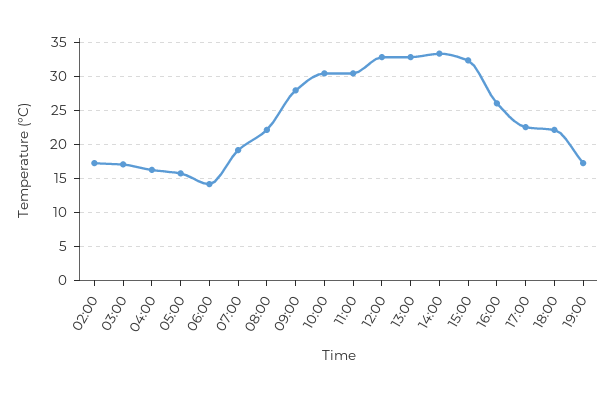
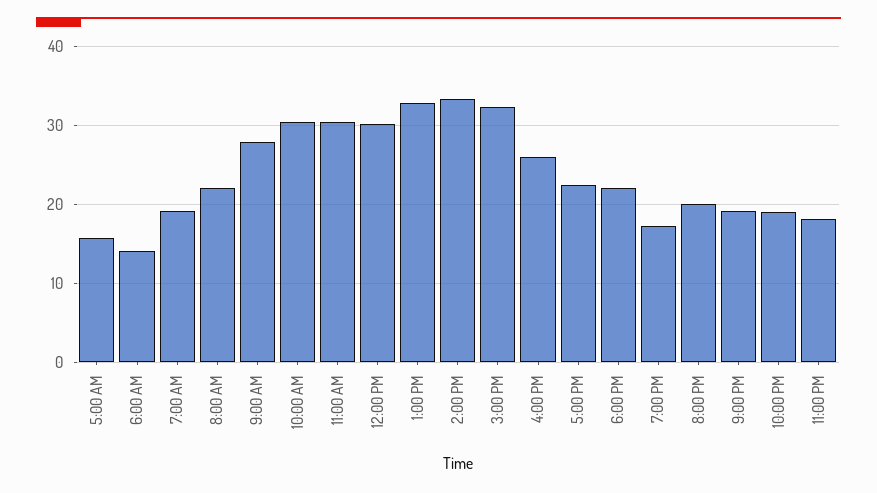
02:00: 17 -> none
03:00: 17 -> none
04:00: 16 -> none
12:00: 33 -> 30
8:00 PM: none -> 20
9:00 PM: none -> 19
10:00 PM: none -> 19
11:00 PM: none -> 18

